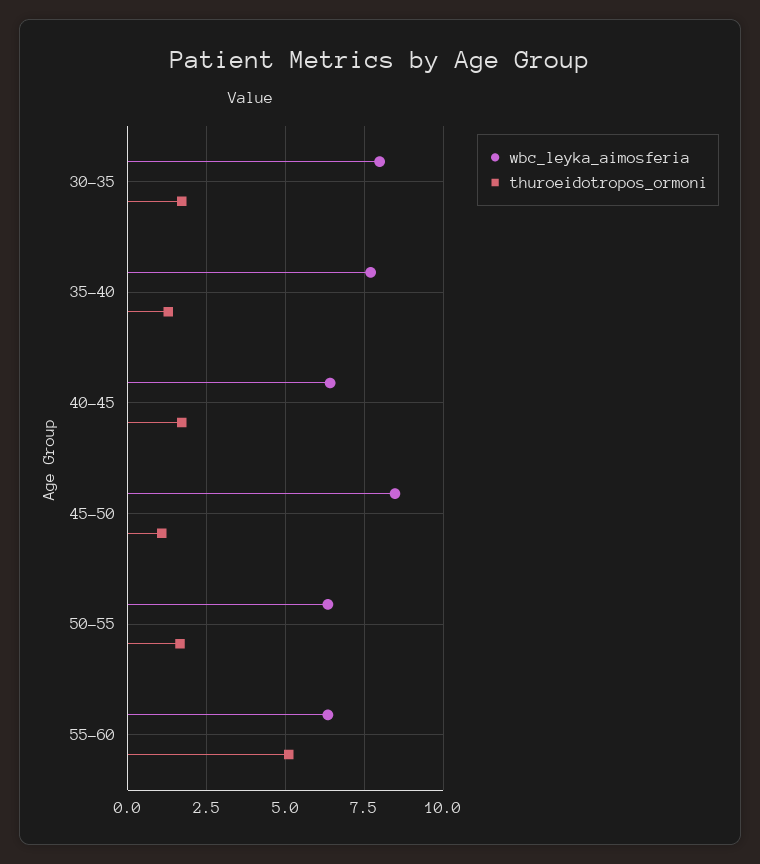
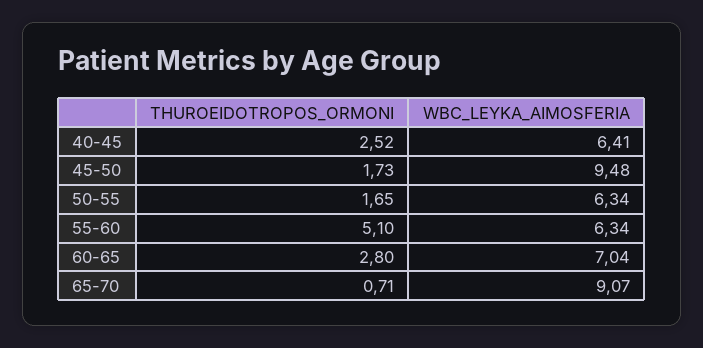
wbc_leyka_aimosferia, 30-35: 8 -> none
thuroeidotropos_ormoni, 30-35: 1.75 -> none
wbc_leyka_aimosferia, 35-40: 7.75 -> none
thuroeidotropos_ormoni, 35-40: 1.25 -> none
thuroeidotropos_ormoni, 40-45: 1.75 -> 2.52
wbc_leyka_aimosferia, 45-50: 8.5 -> 9.48
thuroeidotropos_ormoni, 45-50: 1 -> 1.73
thuroeidotropos_ormoni, 60-65: none -> 2.8
wbc_leyka_aimosferia, 60-65: none -> 7.04
thuroeidotropos_ormoni, 65-70: none -> 0.71
wbc_leyka_aimosferia, 65-70: none -> 9.07

